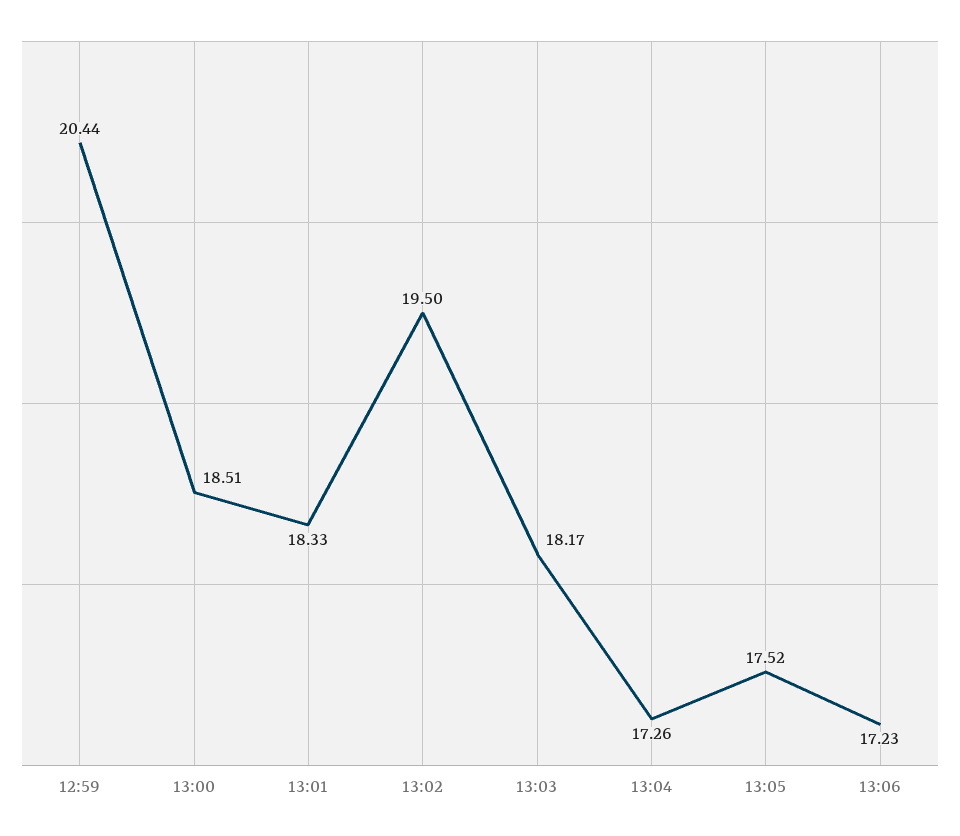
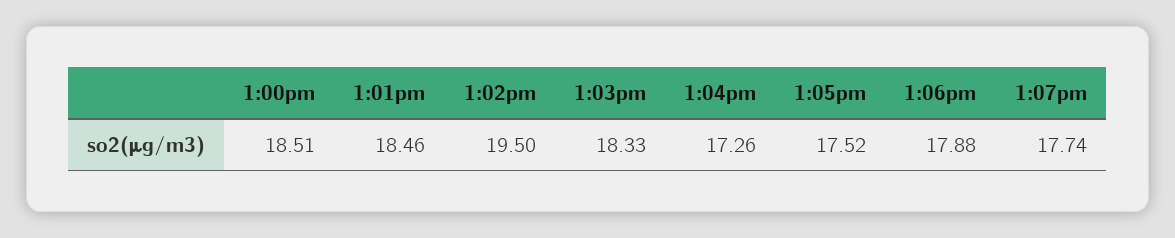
12:59: 20.44 -> none
13:01: 18.33 -> 18.46
13:03: 18.17 -> 18.33
13:06: 17.23 -> 17.88
1:07pm: none -> 17.74

